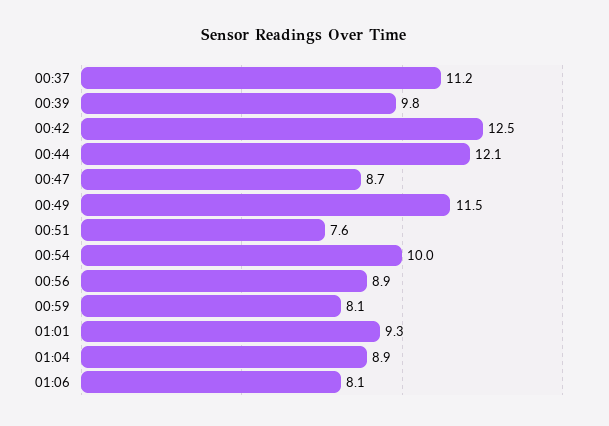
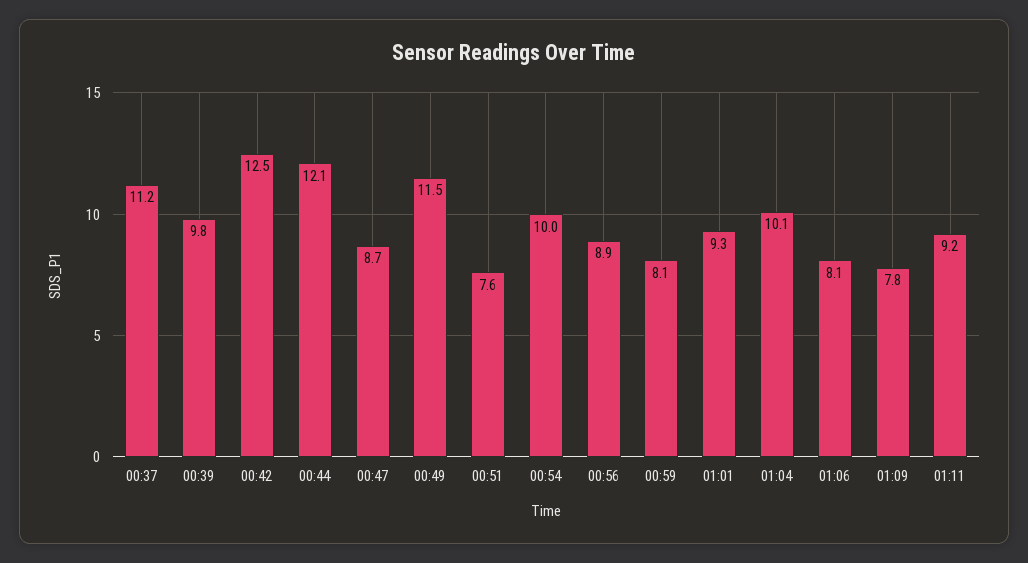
01:04: 8.9 -> 10.1
01:09: none -> 7.8
01:11: none -> 9.2

